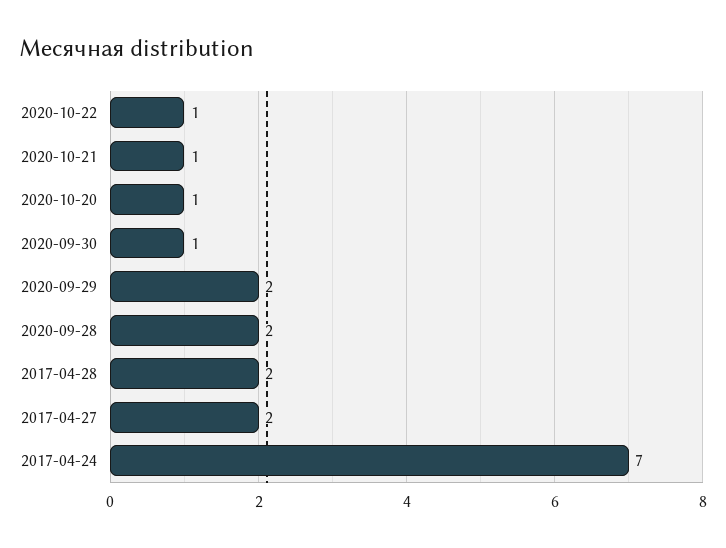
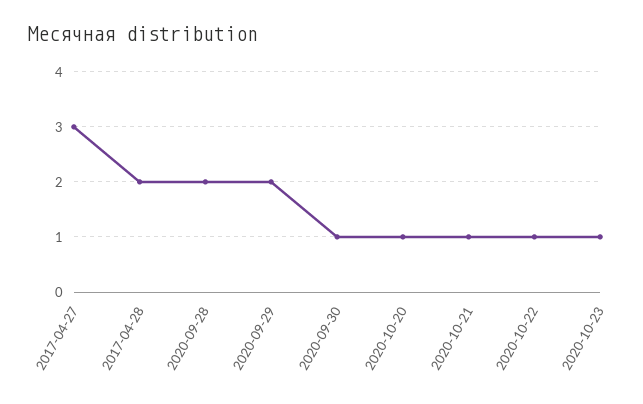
2017-04-27: 2 -> 3
2017-04-24: 7 -> none
2020-10-23: none -> 1

